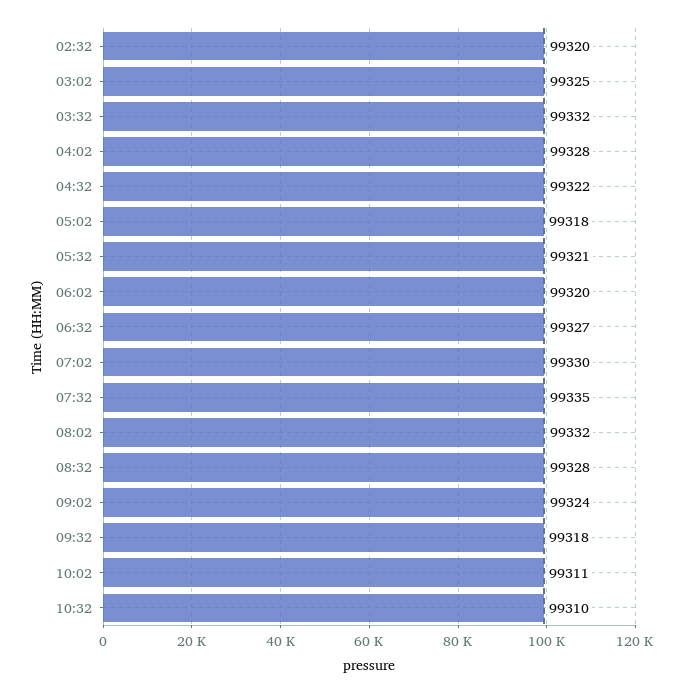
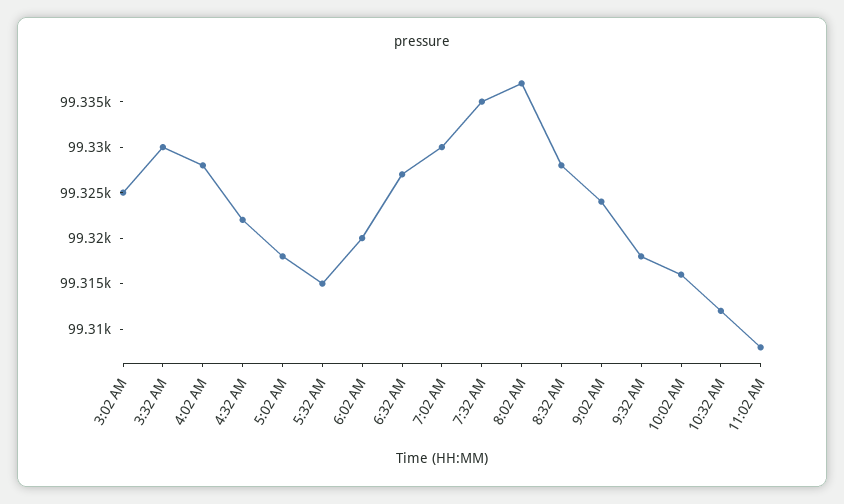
02:32: 99320 -> none
03:32: 99332 -> 99330
05:32: 99321 -> 99315
08:02: 99332 -> 99337
10:02: 99311 -> 99316
10:32: 99310 -> 99312
11:02 AM: none -> 99308

